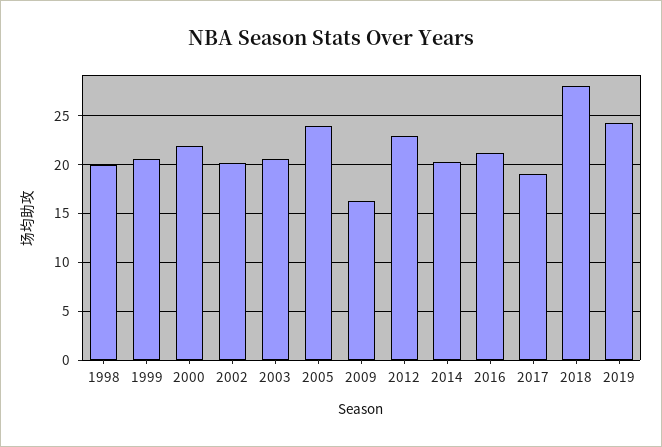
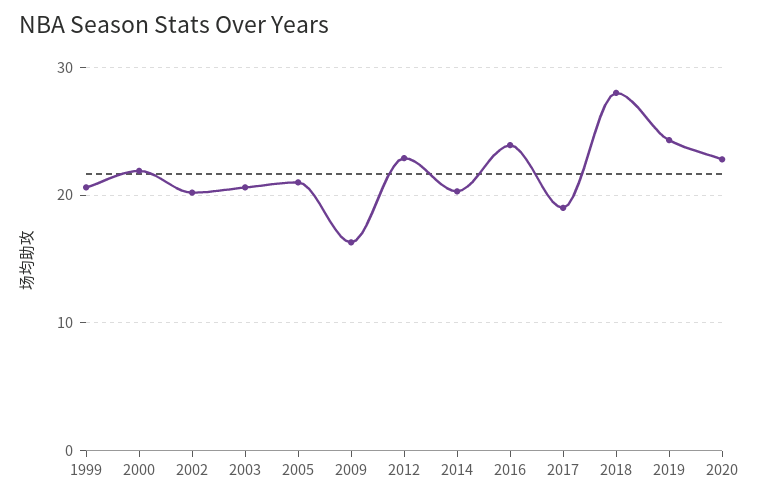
1998: 20 -> none
2005: 24 -> 21
2016: 21 -> 24
2020: none -> 23

